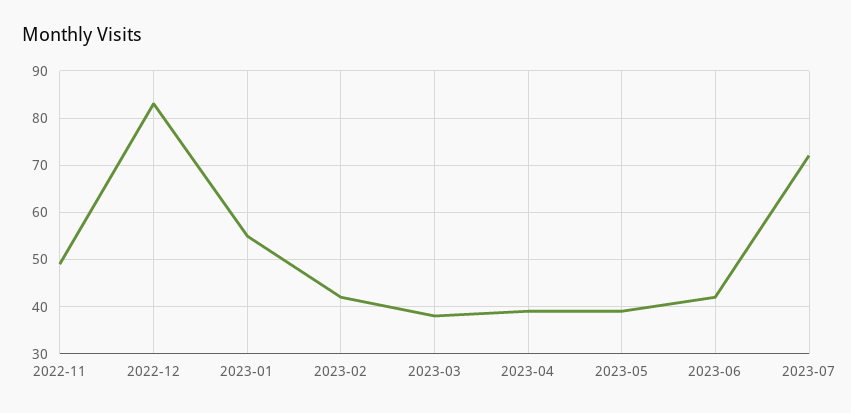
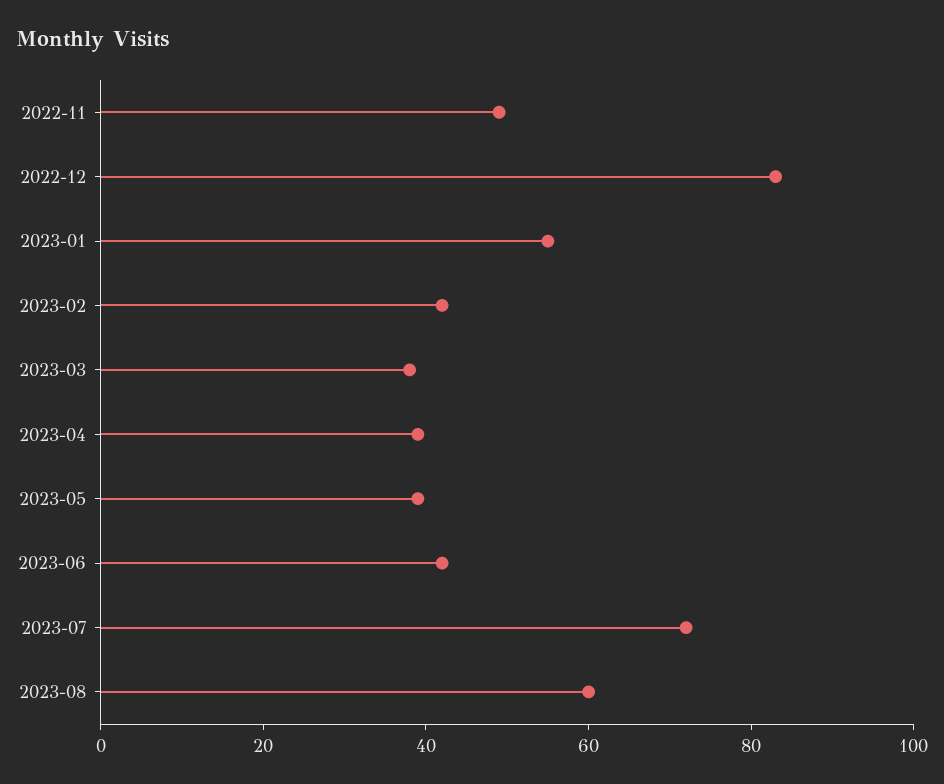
2023-08: none -> 60

